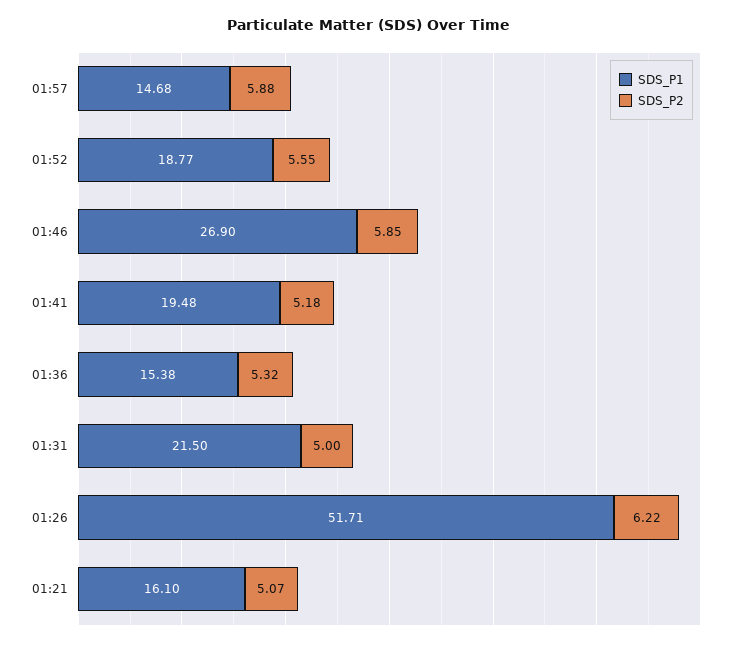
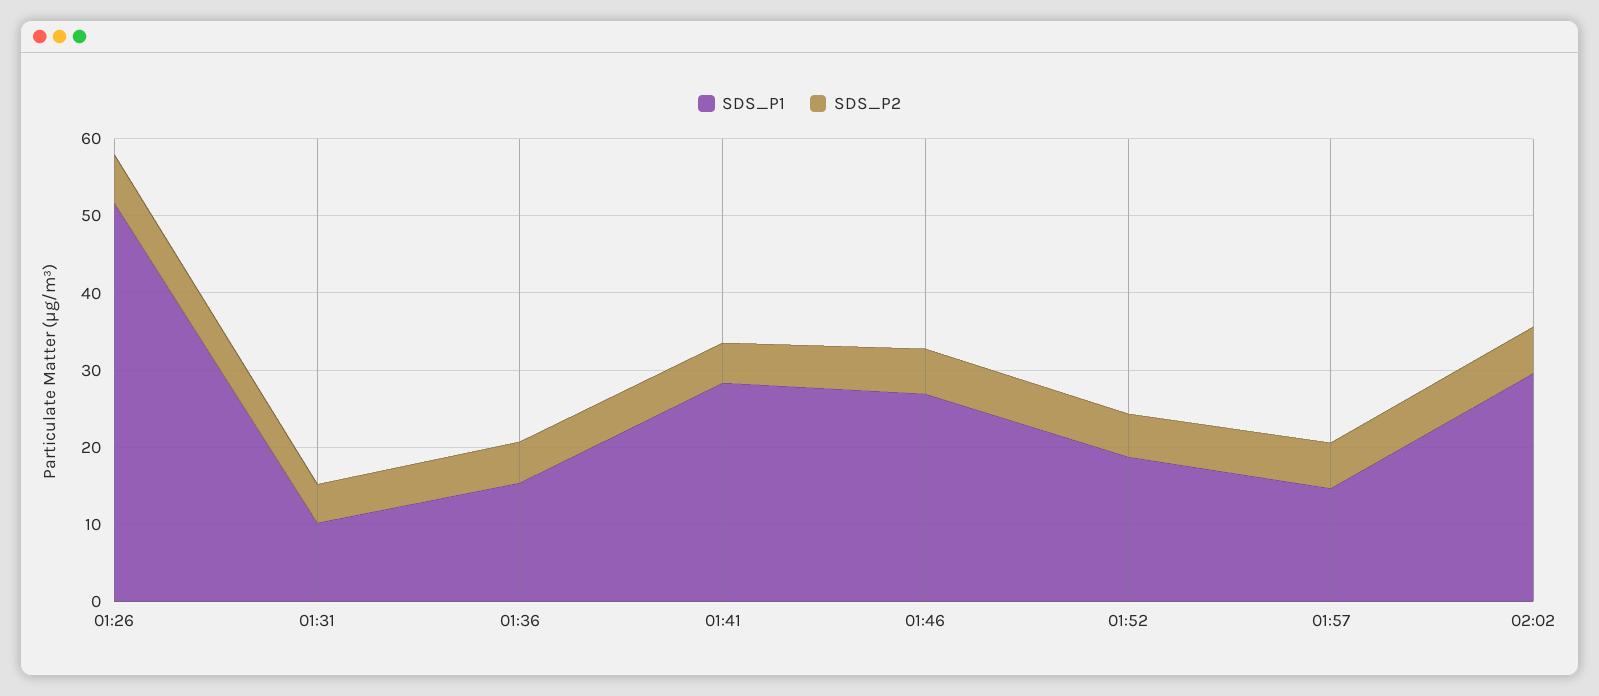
SDS_P1, 01:41: 19.48 -> 28
SDS_P1, 01:31: 21.5 -> 10
SDS_P1, 01:21: 16.1 -> none
SDS_P2, 01:21: 5.07 -> none
SDS_P1, 02:02: none -> 30
SDS_P2, 02:02: none -> 6

